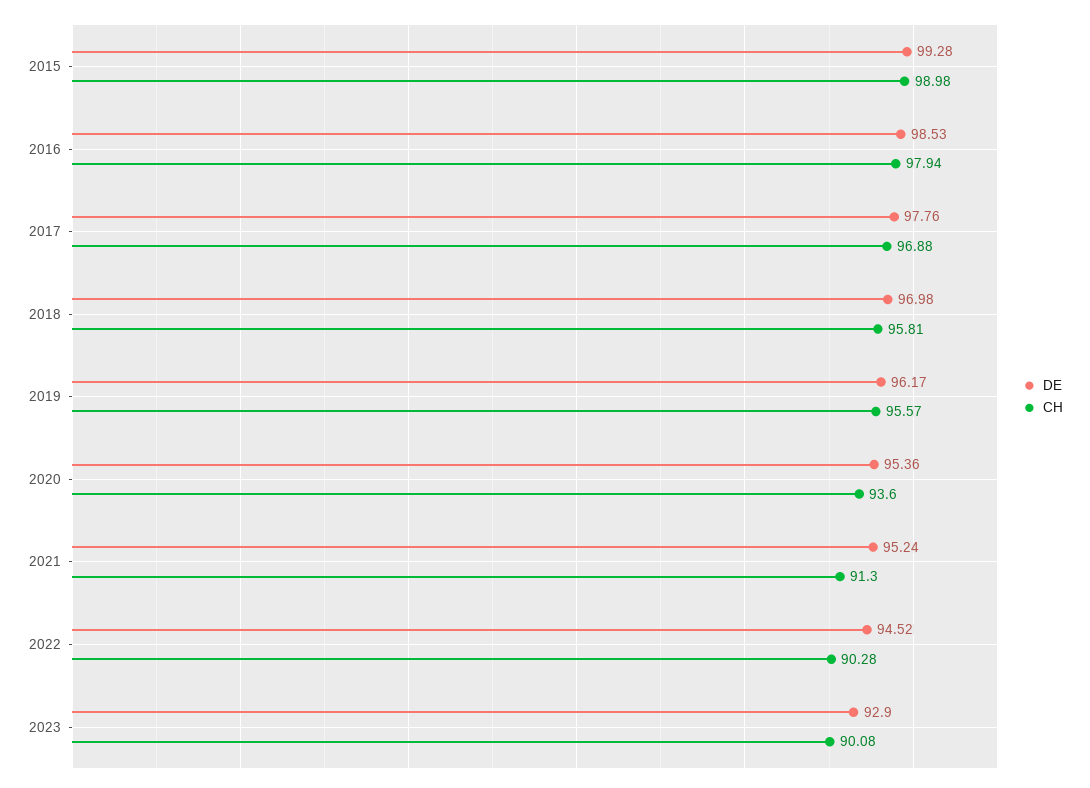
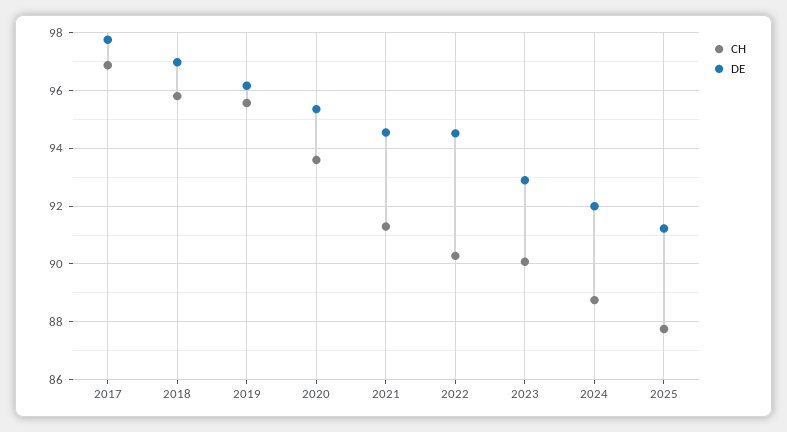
DE, 2015: 99.28 -> none
CH, 2015: 98.98 -> none
DE, 2016: 98.53 -> none
CH, 2016: 97.94 -> none
DE, 2021: 95.24 -> 94.5
CH, 2024: none -> 88.75
DE, 2024: none -> 92
CH, 2025: none -> 87.75
DE, 2025: none -> 91.25

